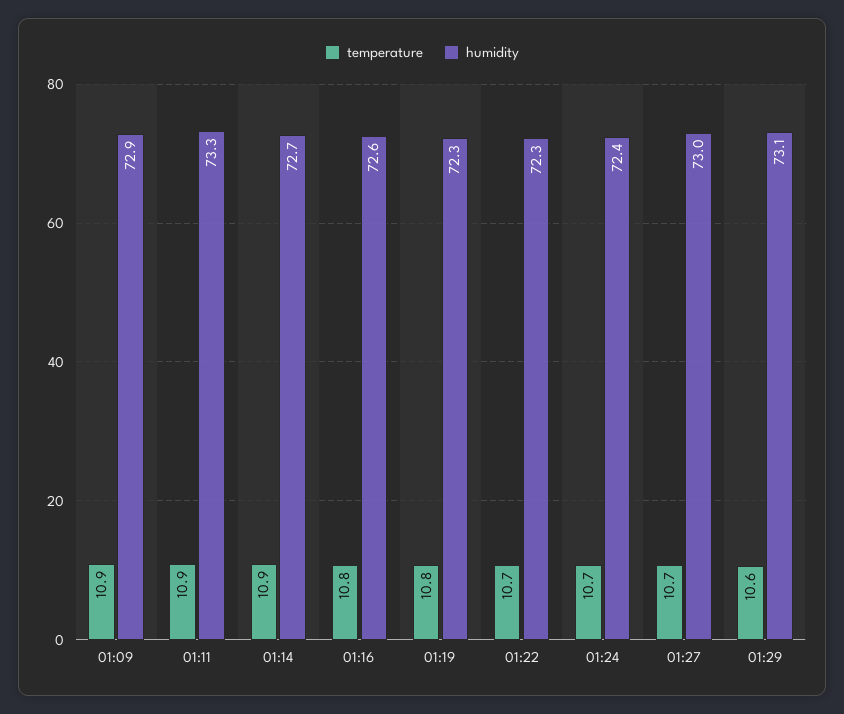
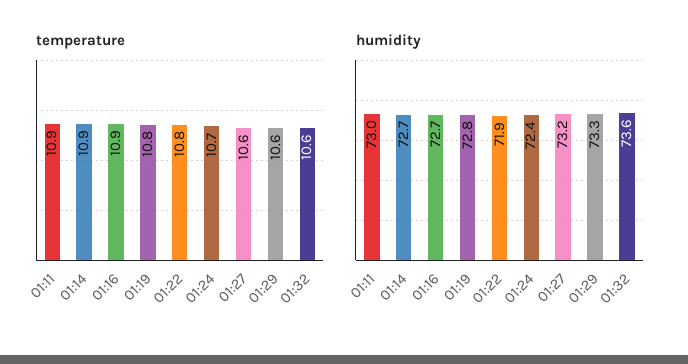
temperature, 01:09: 10.9 -> none
humidity, 01:09: 72.9 -> none
humidity, 01:11: 73.3 -> 73
temperature, 01:16: 10.8 -> 10.9
humidity, 01:16: 72.6 -> 72.7
humidity, 01:19: 72.3 -> 72.8
temperature, 01:22: 10.7 -> 10.8
humidity, 01:22: 72.3 -> 71.9
temperature, 01:27: 10.7 -> 10.6
humidity, 01:27: 73 -> 73.2
humidity, 01:29: 73.1 -> 73.3
temperature, 01:32: none -> 10.6
humidity, 01:32: none -> 73.6

